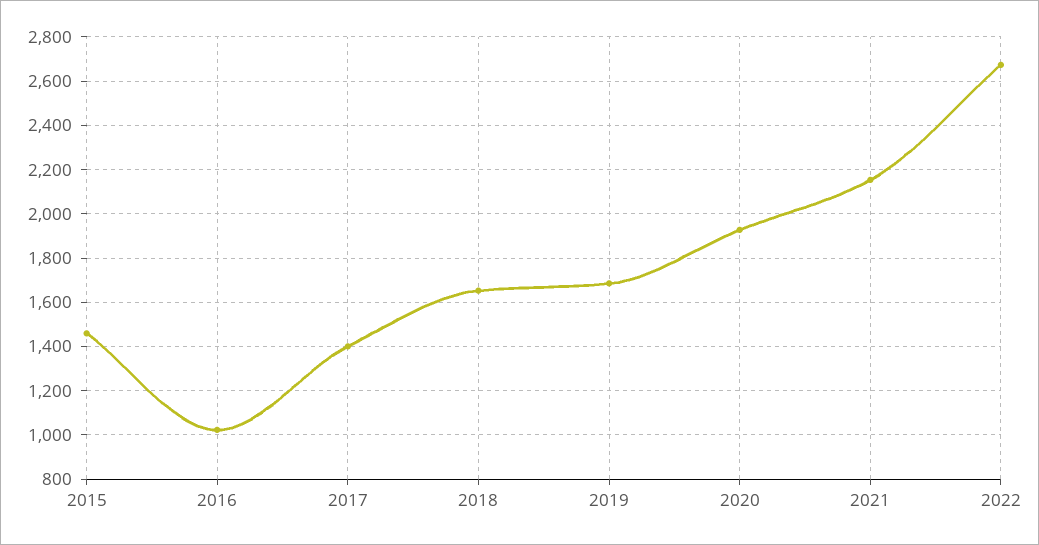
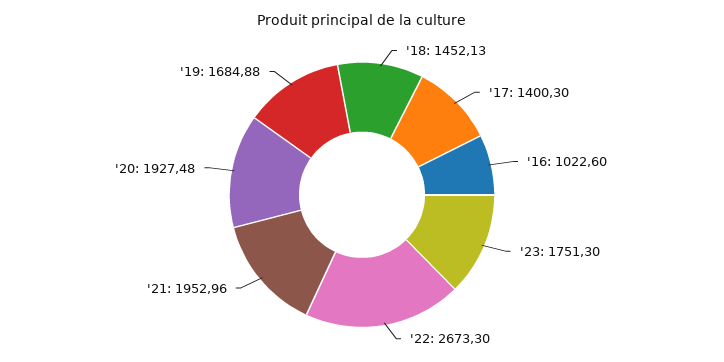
2015: 1450 -> none
2018: 1650 -> 1452.13
2021: 2150 -> 1952.96
'23: none -> 1751.3

